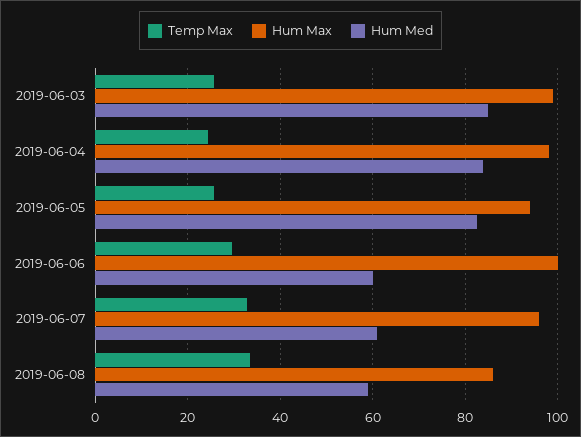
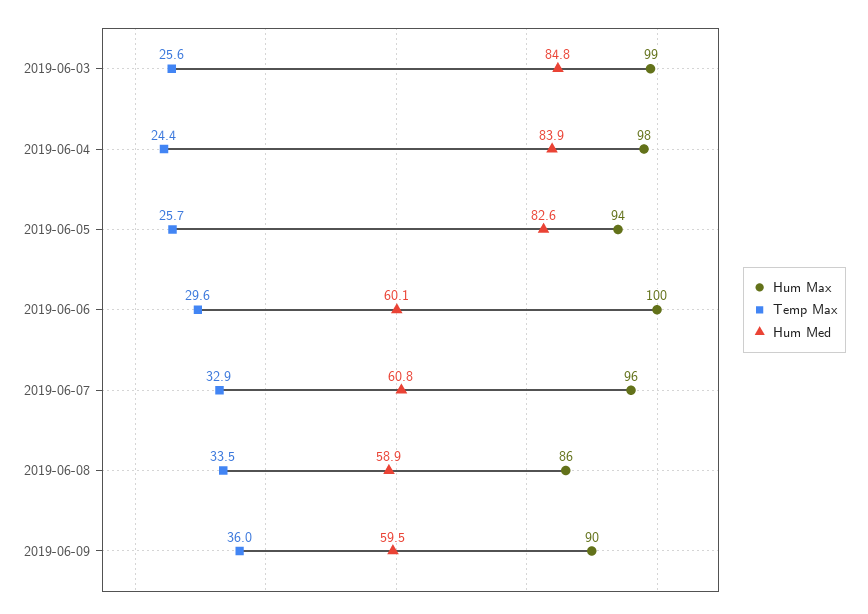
Hum Max, 2019-06-09: none -> 90
Temp Max, 2019-06-09: none -> 36
Hum Med, 2019-06-09: none -> 59.5

